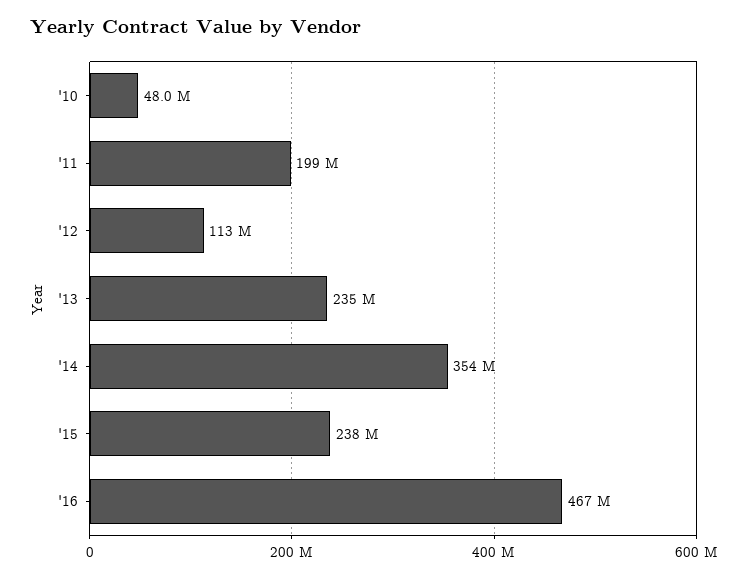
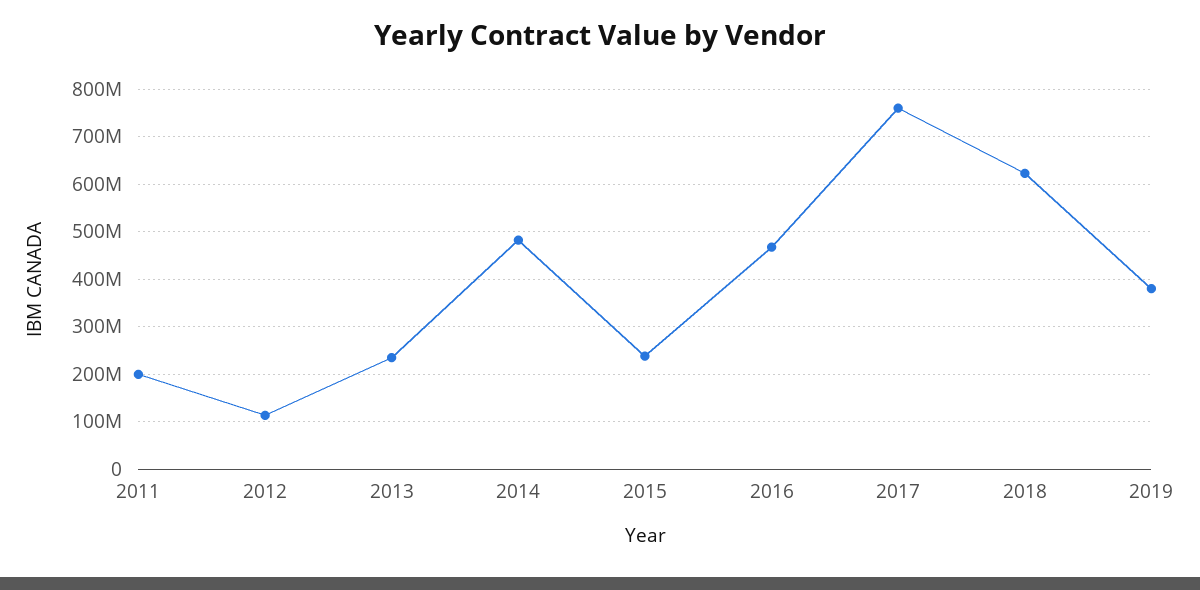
'10: 48000000 -> none
'14: 354000000 -> 480000000
2017: none -> 760000000
2018: none -> 620000000
2019: none -> 380000000

